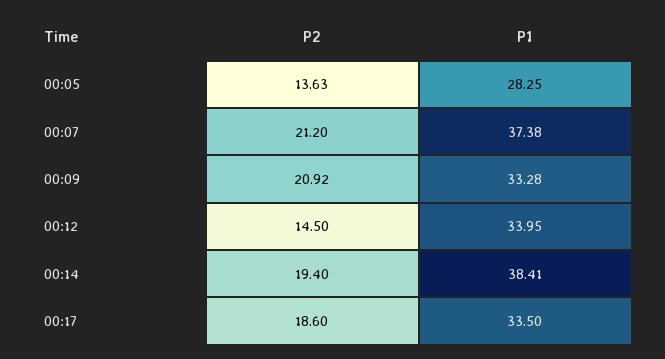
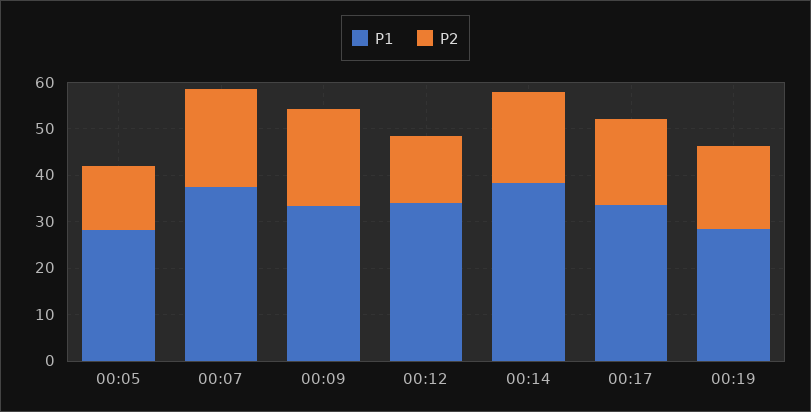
P1, 00:19: none -> 28
P2, 00:19: none -> 18

